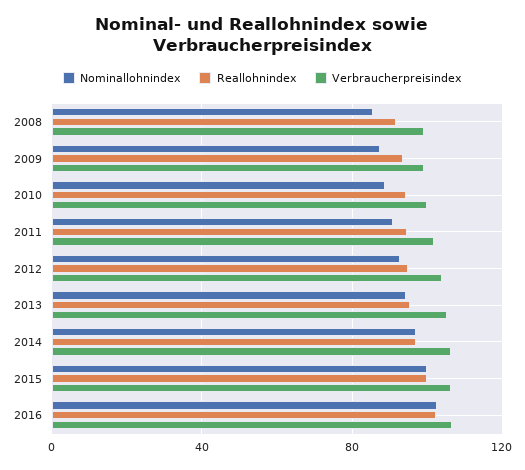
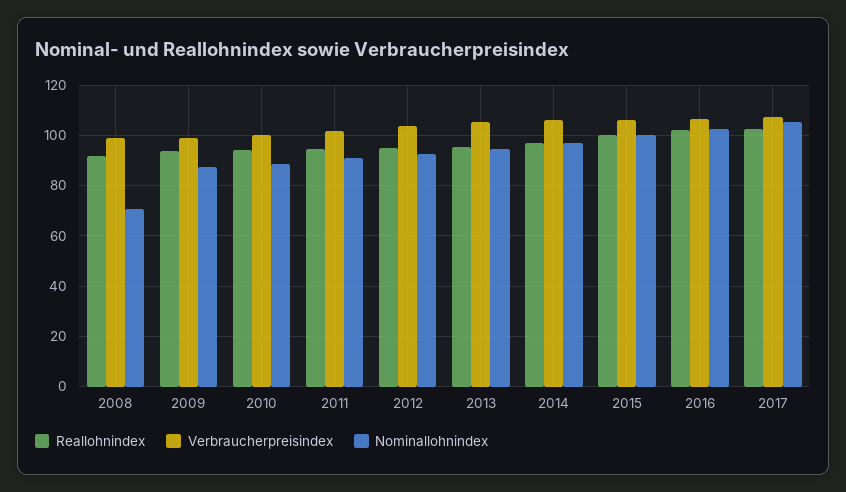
Nominallohnindex, 2008: 85 -> 70
Reallohnindex, 2017: none -> 102.5
Verbraucherpreisindex, 2017: none -> 107.5
Nominallohnindex, 2017: none -> 105

